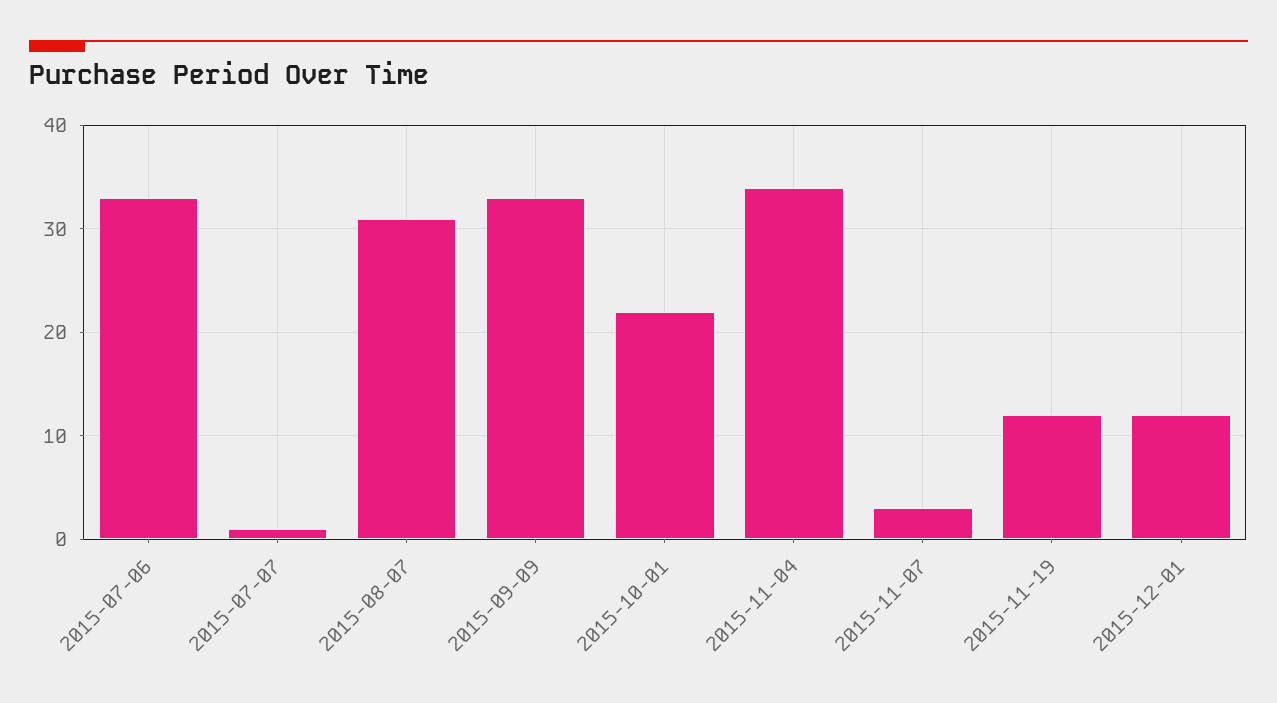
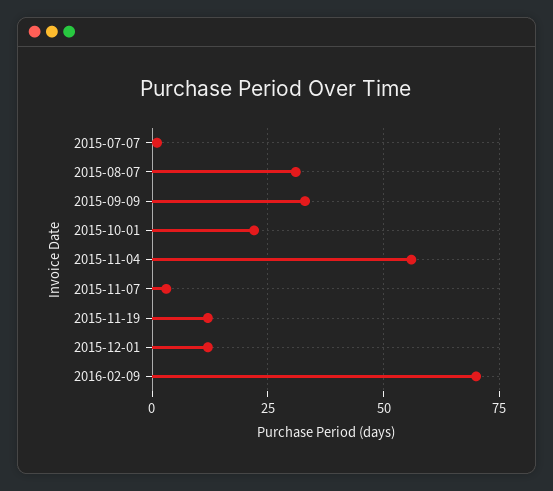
2015-07-06: 33 -> none
2015-11-04: 34 -> 55
2016-02-09: none -> 70

